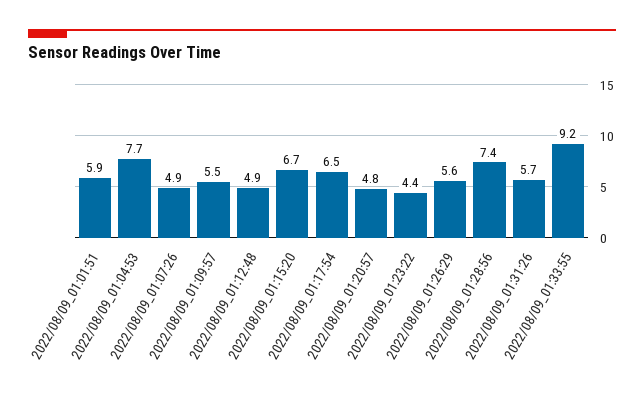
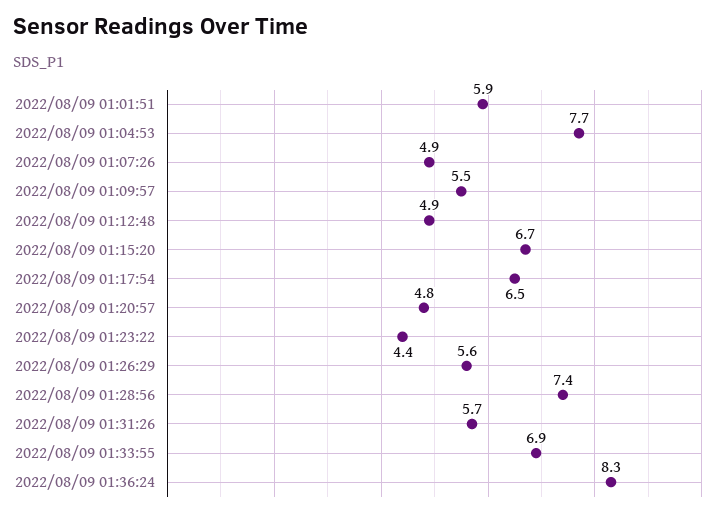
2022/08/09_01:33:55: 9.2 -> 6.9
2022/08/09 01:36:24: none -> 8.3

